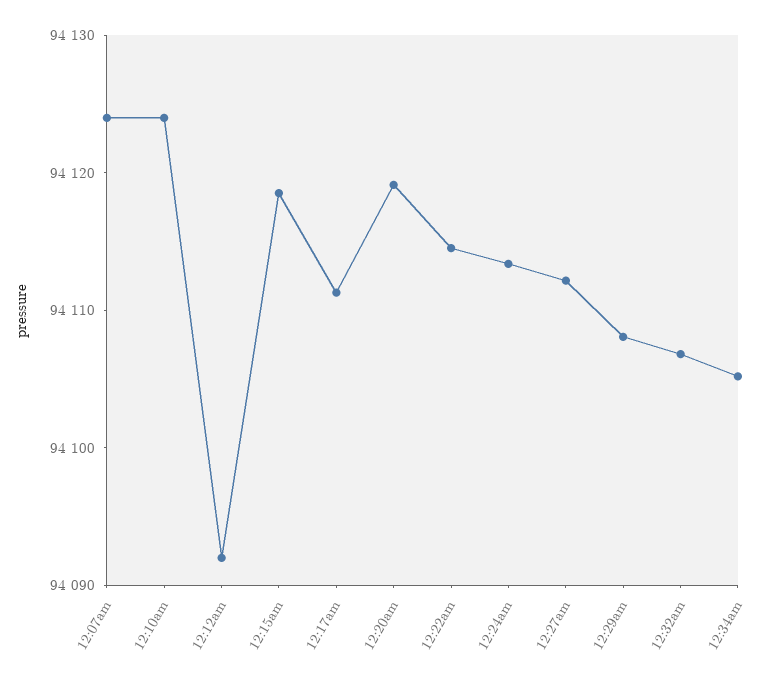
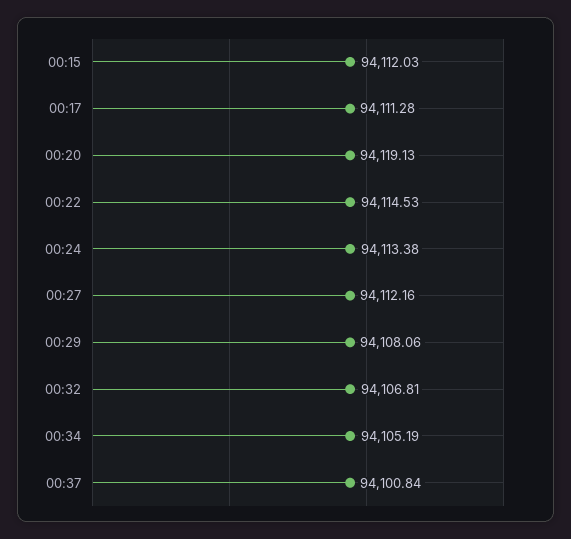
12:07am: 94124 -> none
12:10am: 94124 -> none
12:12am: 94092 -> none
12:15am: 94118 -> 94112.03
00:37: none -> 94100.84

